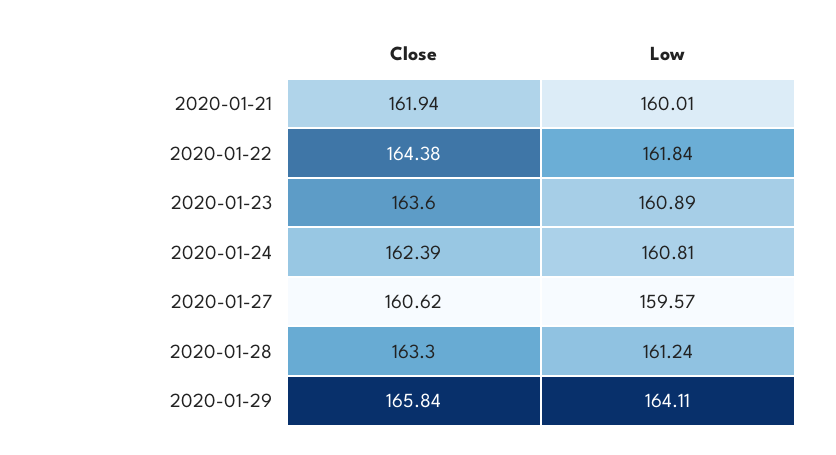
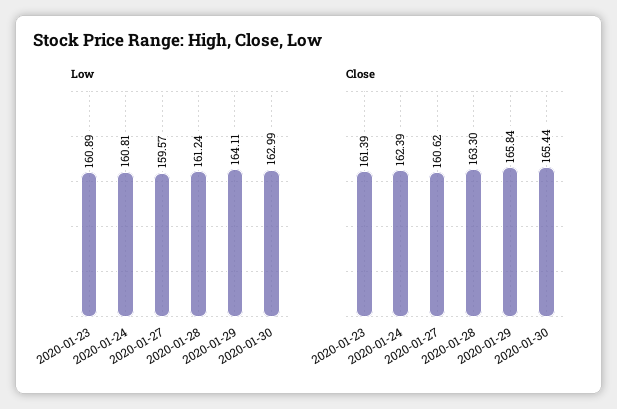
Close, 2020-01-21: 161.94 -> none
Low, 2020-01-21: 160.01 -> none
Close, 2020-01-22: 164.38 -> none
Low, 2020-01-22: 161.84 -> none
Close, 2020-01-23: 163.6 -> 161.39
Low, 2020-01-30: none -> 162.99
Close, 2020-01-30: none -> 165.44

